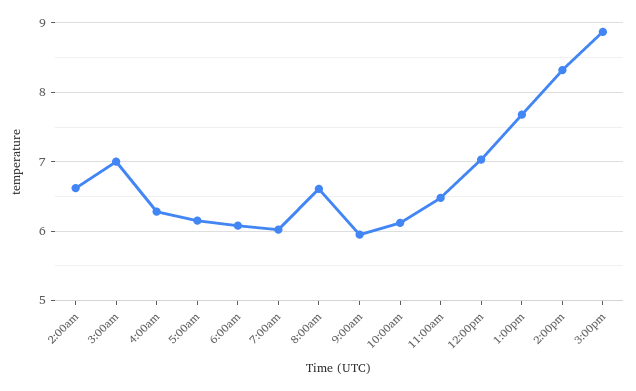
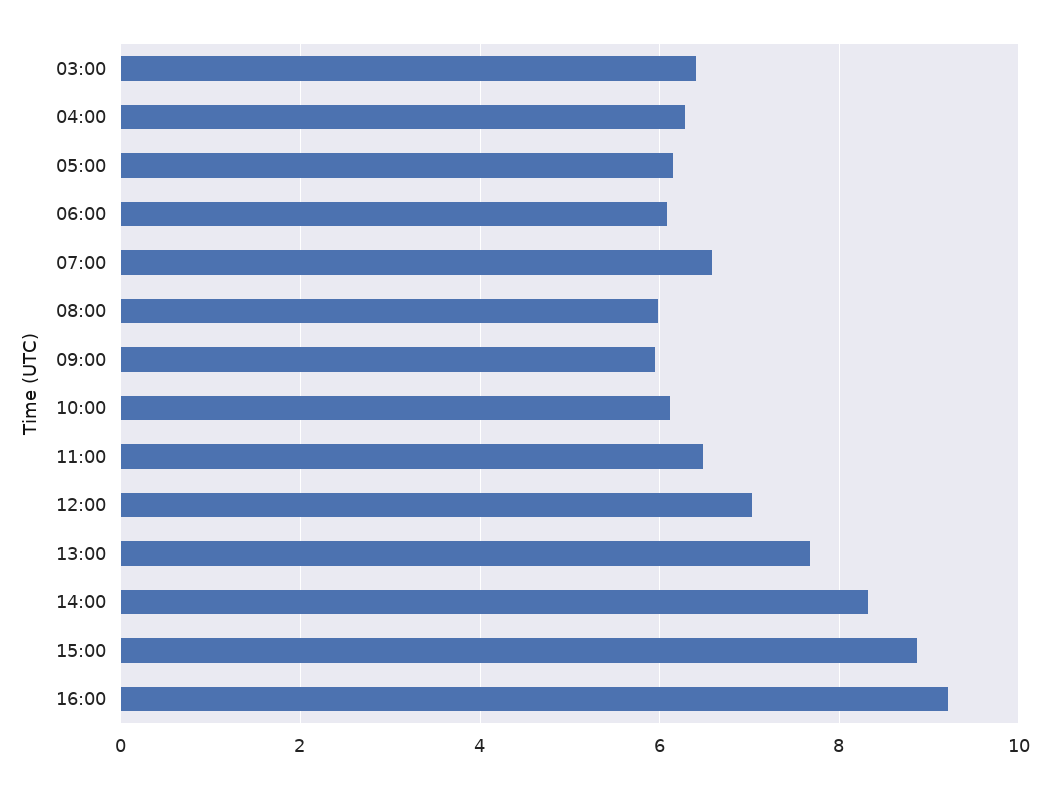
2:00am: 6.6 -> none
3:00am: 7 -> 6.4
7:00am: 6 -> 6.6
8:00am: 6.6 -> 6
16:00: none -> 9.2

